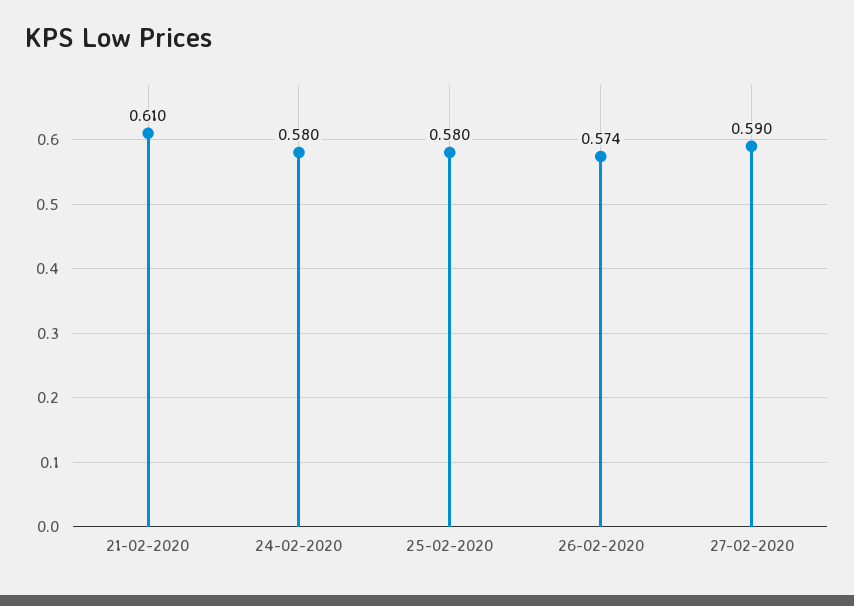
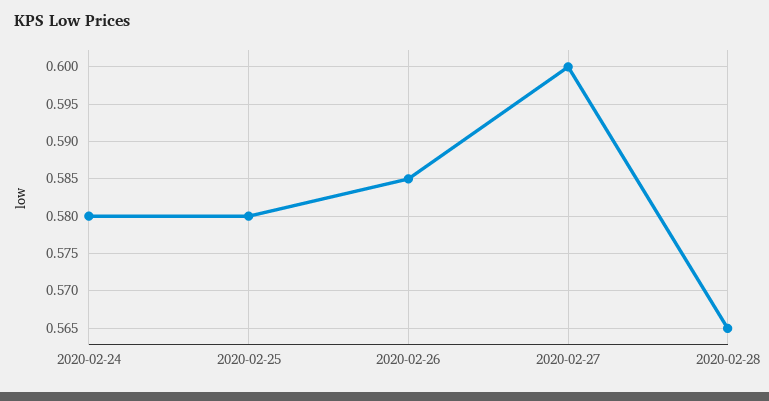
21-02-2020: 0.61 -> none
26-02-2020: 0.574 -> 0.585
27-02-2020: 0.59 -> 0.6
2020-02-28: none -> 0.565

